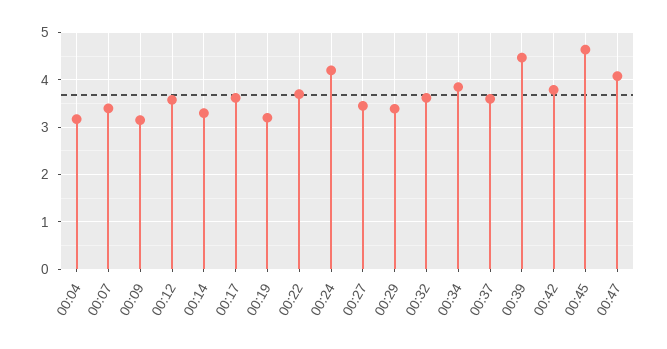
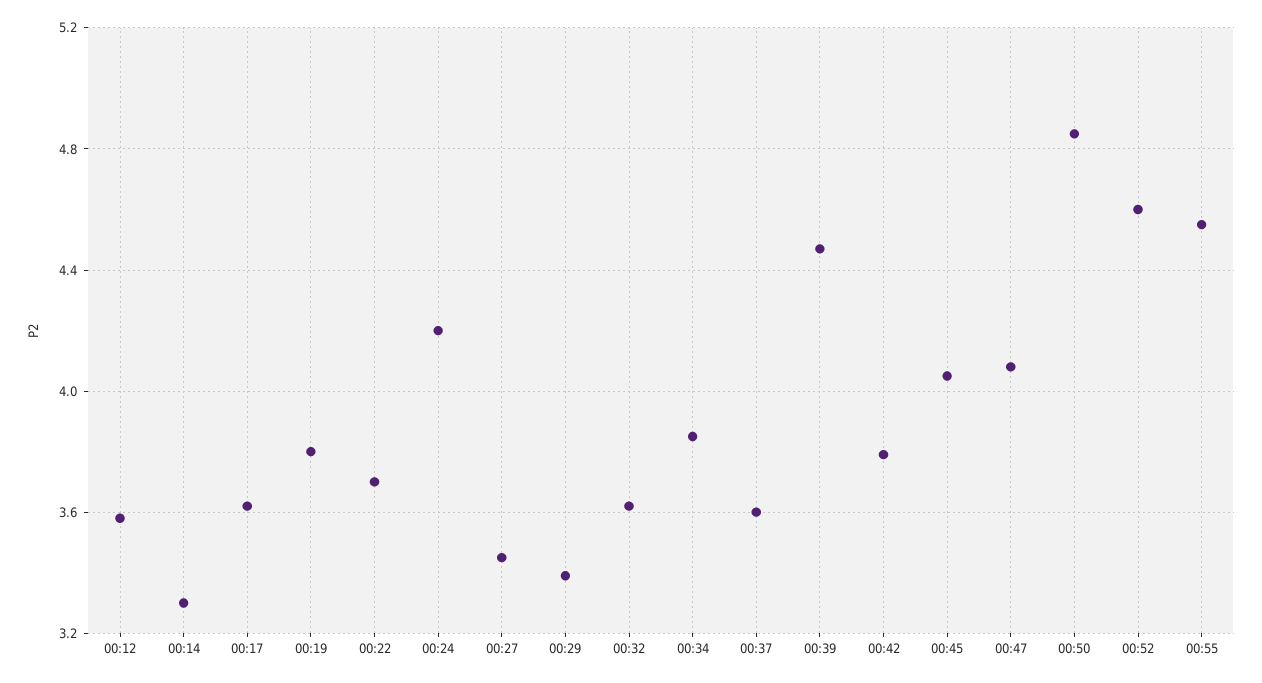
00:04: 3.2 -> none
00:07: 3.4 -> none
00:09: 3.2 -> none
00:19: 3.2 -> 3.8
00:45: 4.6 -> 4.05
00:50: none -> 4.85
00:52: none -> 4.6
00:55: none -> 4.55

